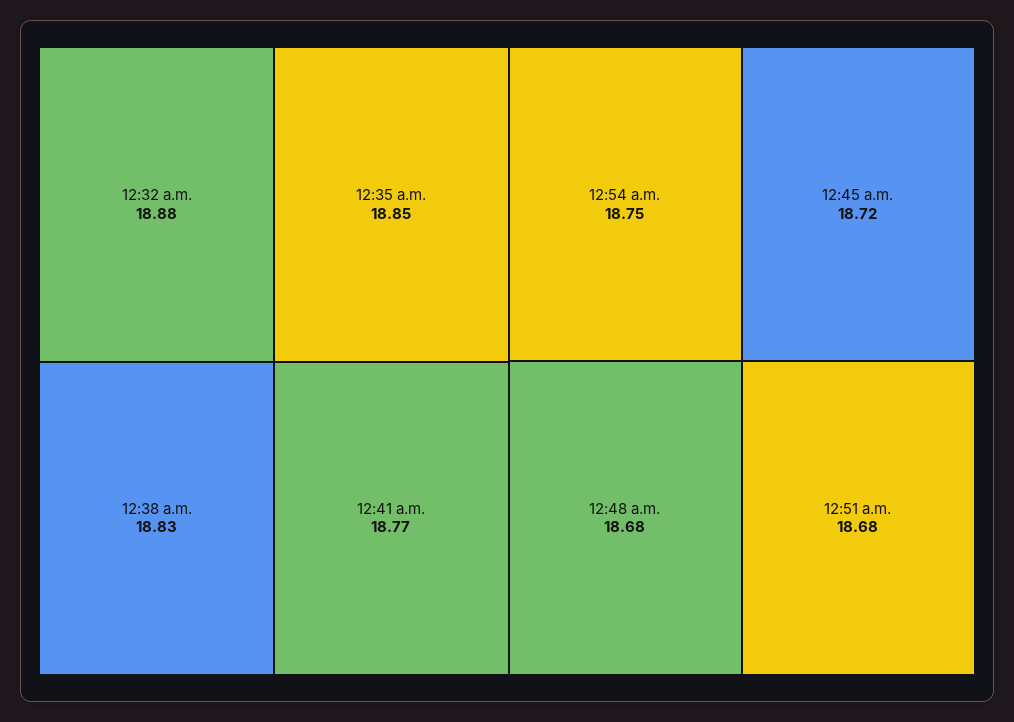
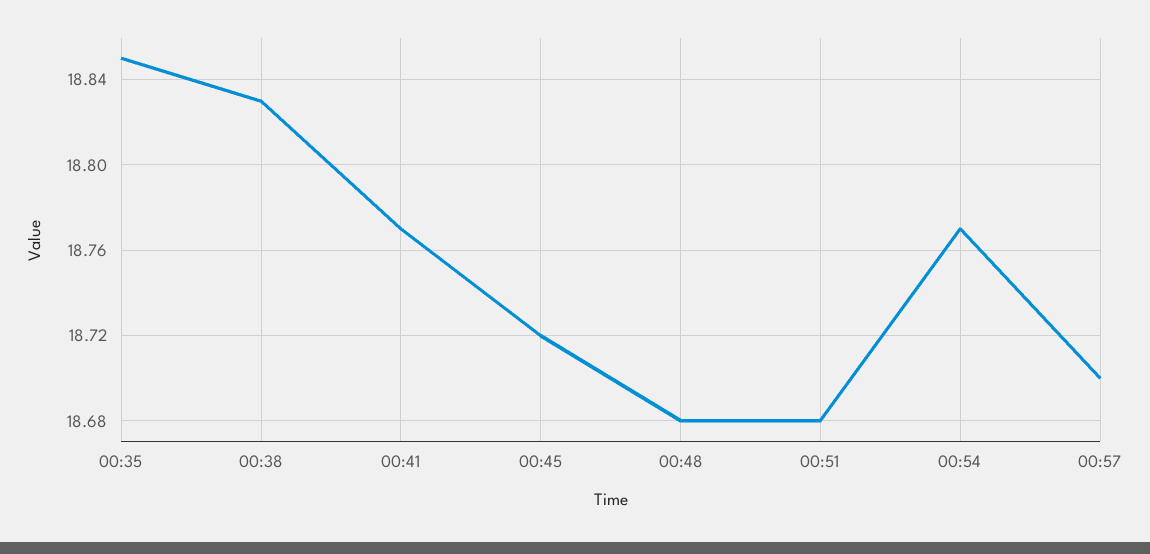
12:32 a.m.: 18.88 -> none
12:54 a.m.: 18.75 -> 18.77
00:57: none -> 18.7

